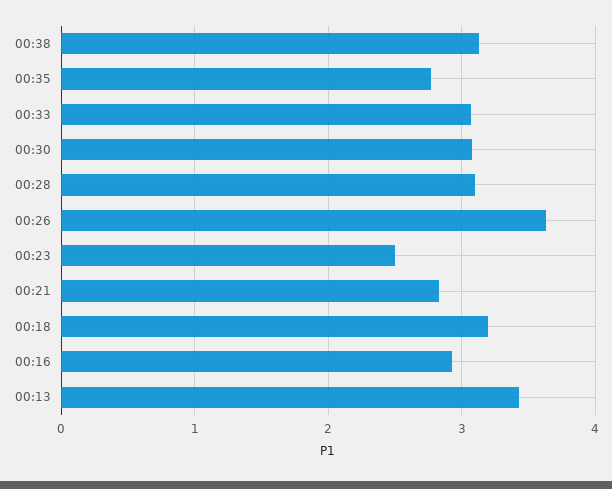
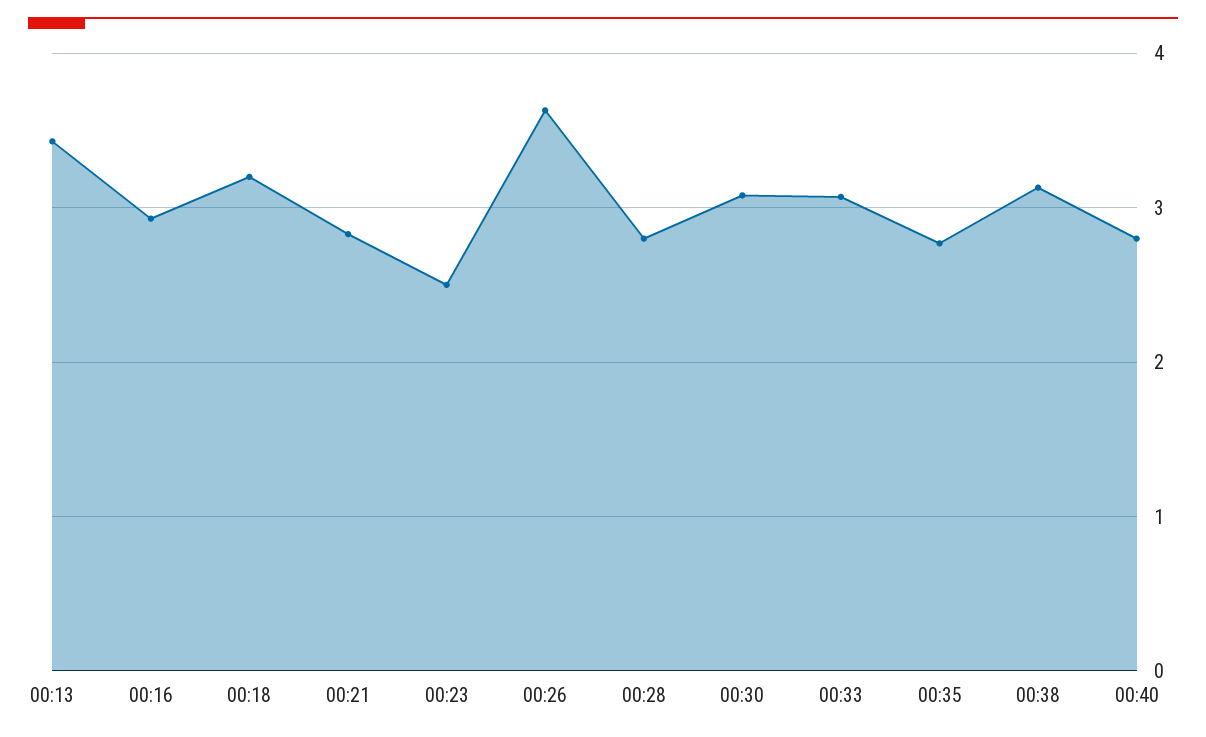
00:28: 3.1 -> 2.8
00:40: none -> 2.8

